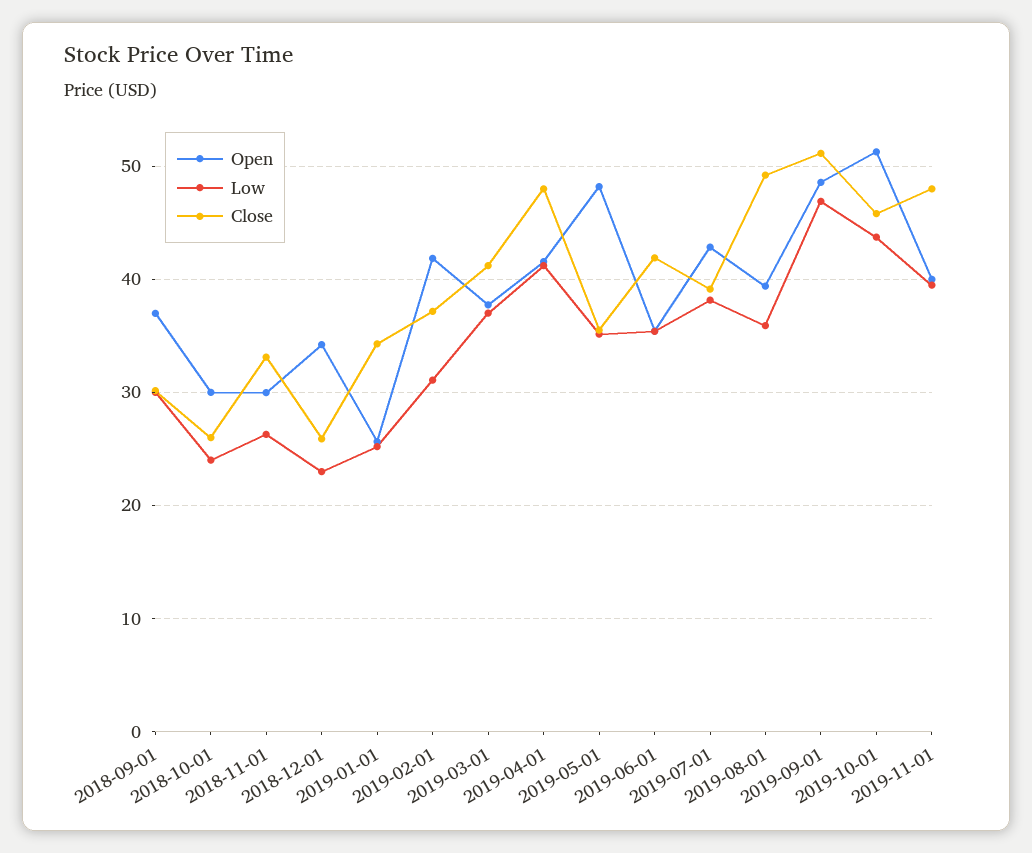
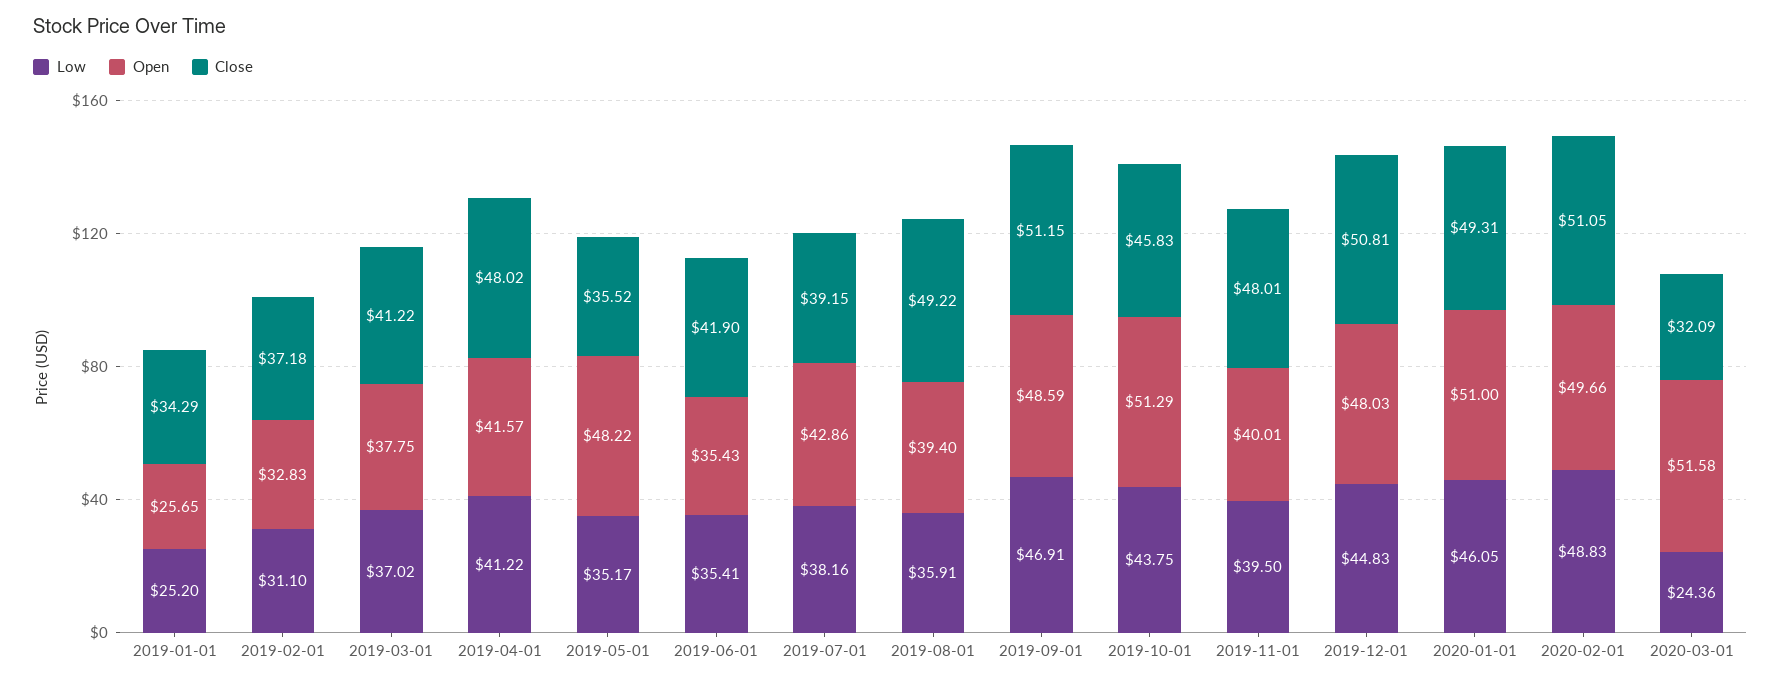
Open, 2018-09-01: 37 -> none
Low, 2018-09-01: 30 -> none
Close, 2018-09-01: 30 -> none
Open, 2018-10-01: 30 -> none
Low, 2018-10-01: 24 -> none
Close, 2018-10-01: 26 -> none
Open, 2018-11-01: 30 -> none
Low, 2018-11-01: 26 -> none
Close, 2018-11-01: 33 -> none
Open, 2018-12-01: 34 -> none
Low, 2018-12-01: 23 -> none
Close, 2018-12-01: 26 -> none
Open, 2019-02-01: 42 -> 32.83
Low, 2019-12-01: none -> 44.83
Open, 2019-12-01: none -> 48.03
Close, 2019-12-01: none -> 50.81
Low, 2020-01-01: none -> 46.05
Open, 2020-01-01: none -> 51
Close, 2020-01-01: none -> 49.31
Low, 2020-02-01: none -> 48.83
Open, 2020-02-01: none -> 49.66
Close, 2020-02-01: none -> 51.05
Low, 2020-03-01: none -> 24.36
Open, 2020-03-01: none -> 51.58
Close, 2020-03-01: none -> 32.09

